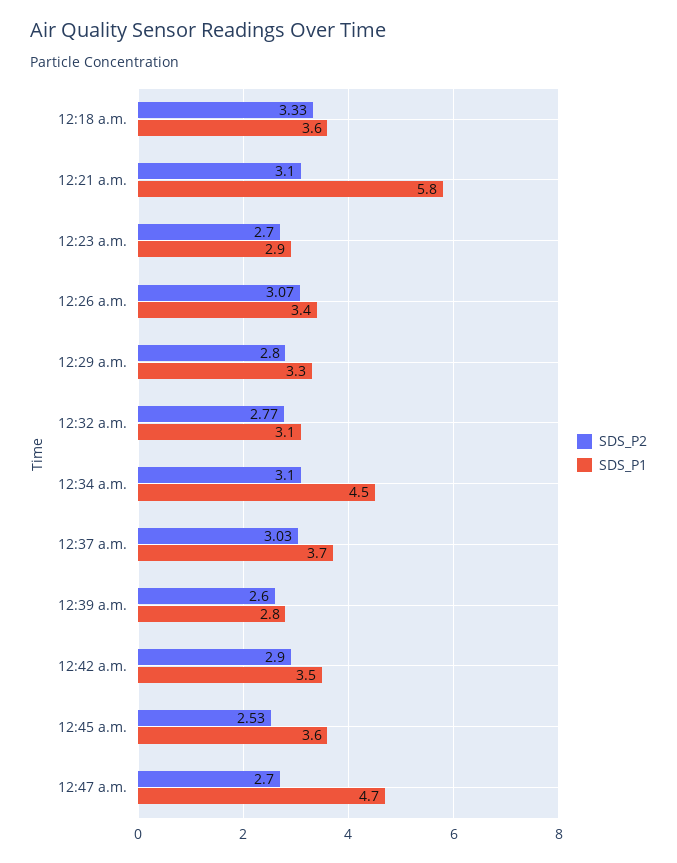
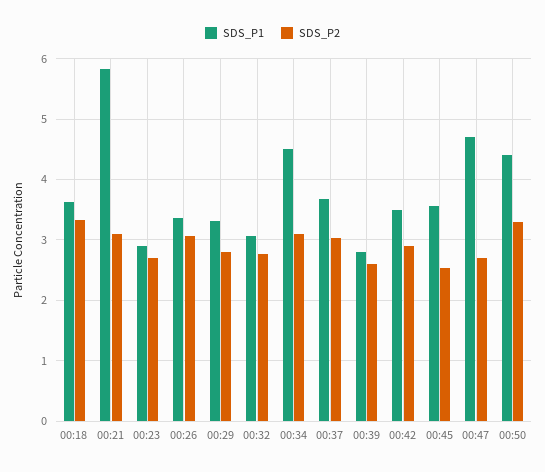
SDS_P1, 00:50: none -> 4.4
SDS_P2, 00:50: none -> 3.3

